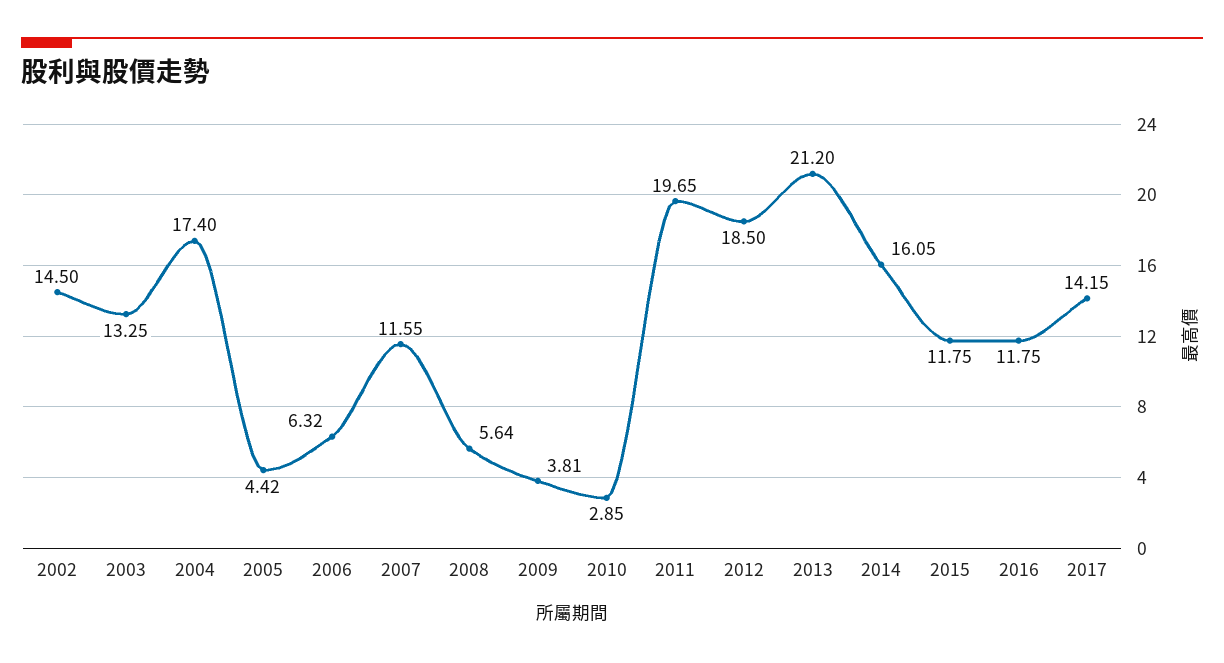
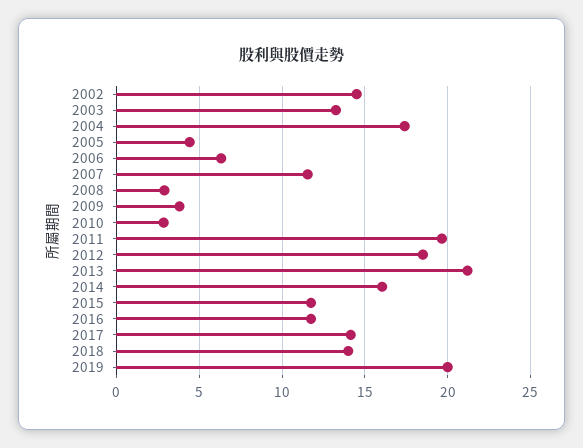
2008: 5.64 -> 3
2018: none -> 14
2019: none -> 20

